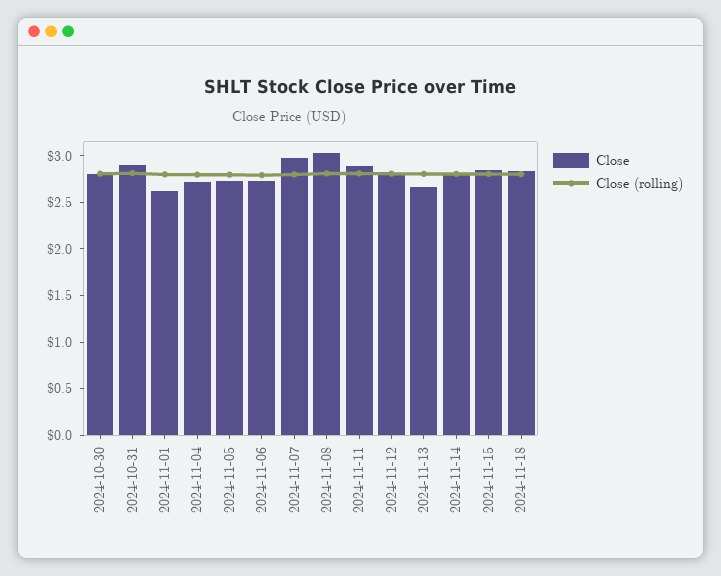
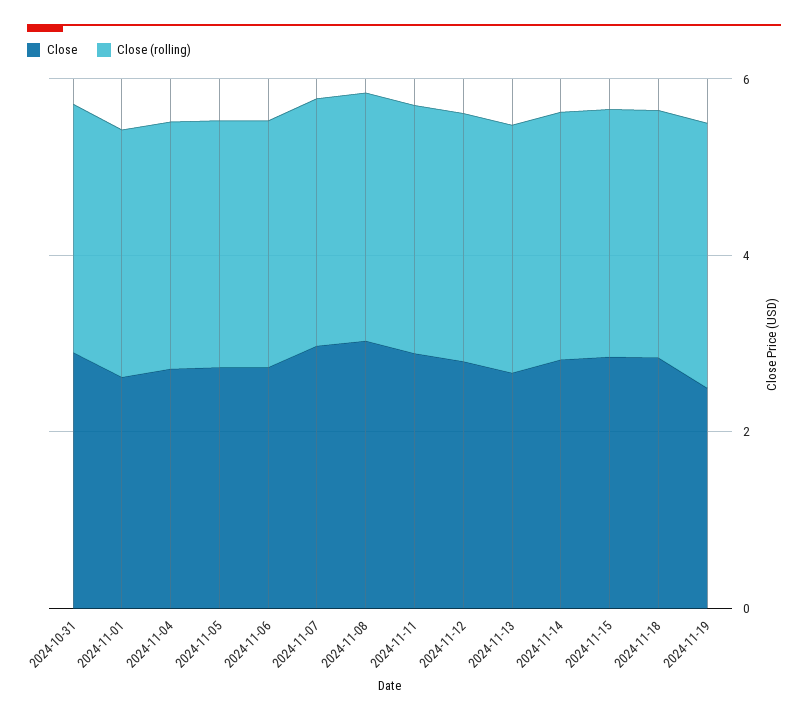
Close, 2024-10-30: 2.8 -> none
Close (rolling), 2024-10-30: 2.8 -> none
Close, 2024-11-19: none -> 2.5
Close (rolling), 2024-11-19: none -> 3

